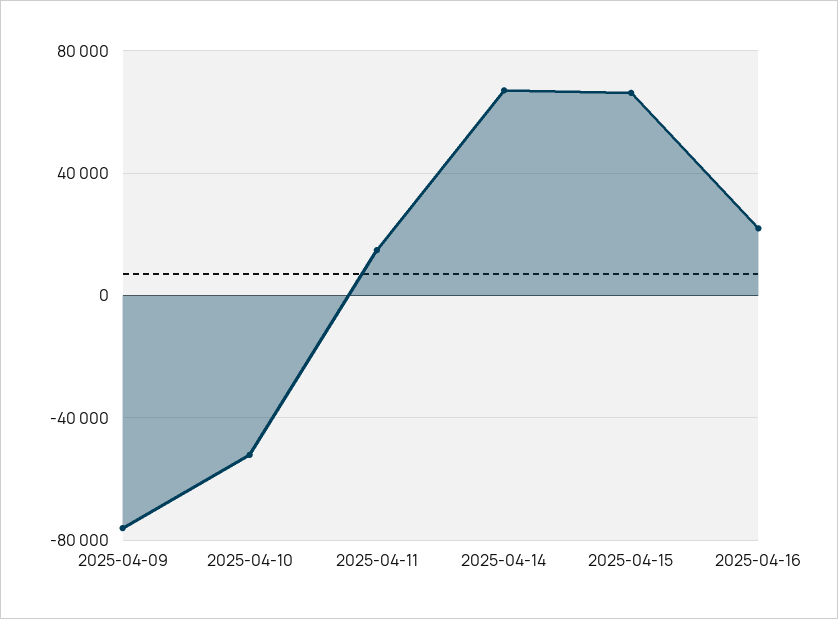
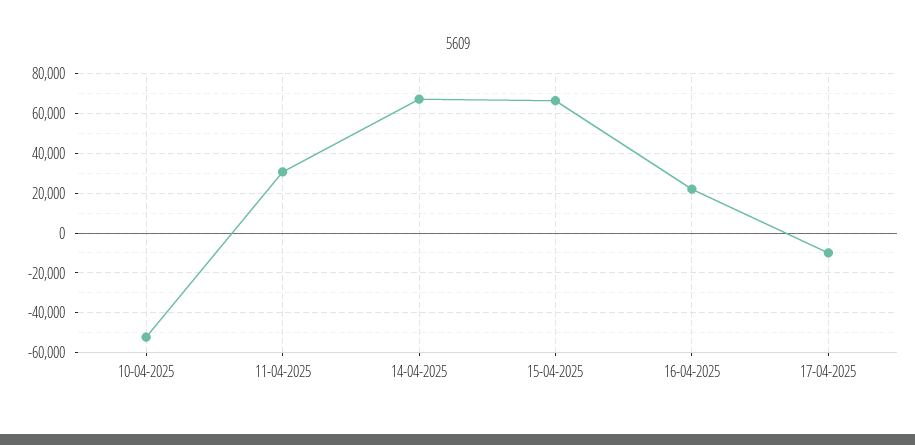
2025-04-09: -75000 -> none
2025-04-11: 15000 -> 30000
17-04-2025: none -> -10000

